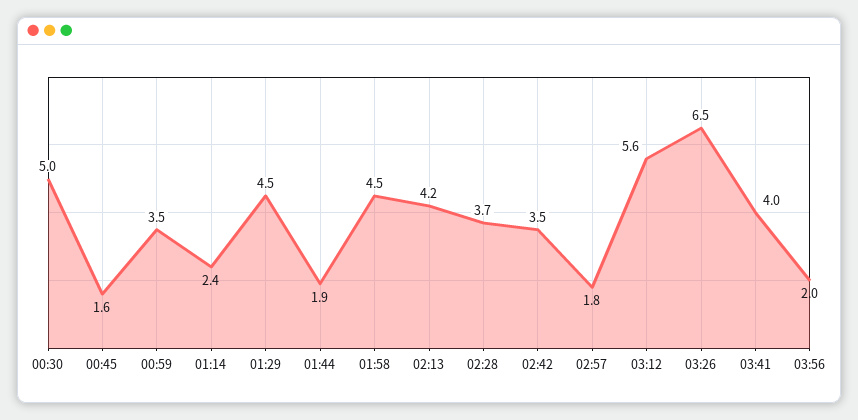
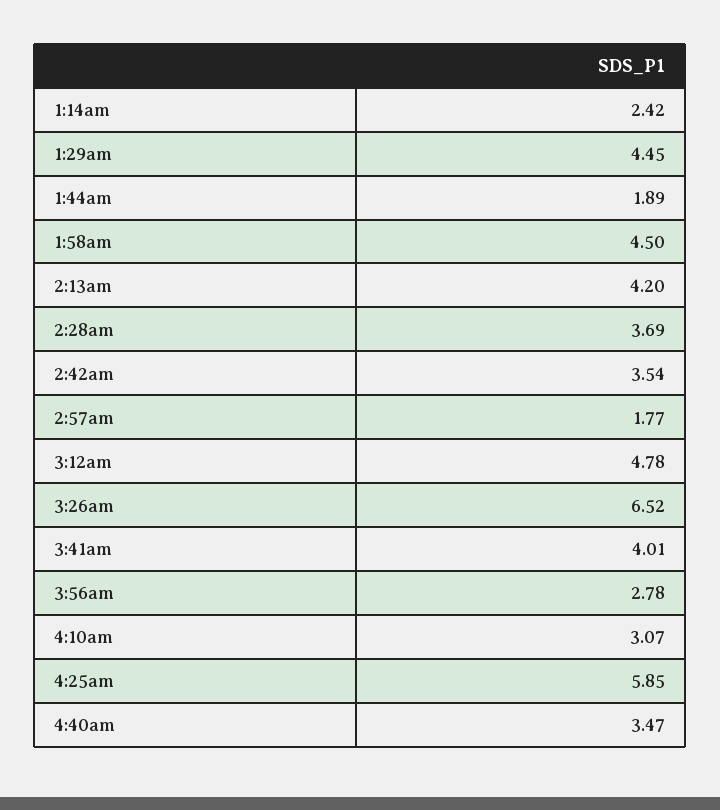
00:30: 5 -> none
00:45: 1.6 -> none
00:59: 3.5 -> none
03:12: 5.6 -> 4.78
03:56: 2 -> 2.78
4:10am: none -> 3.07
4:25am: none -> 5.85
4:40am: none -> 3.47

